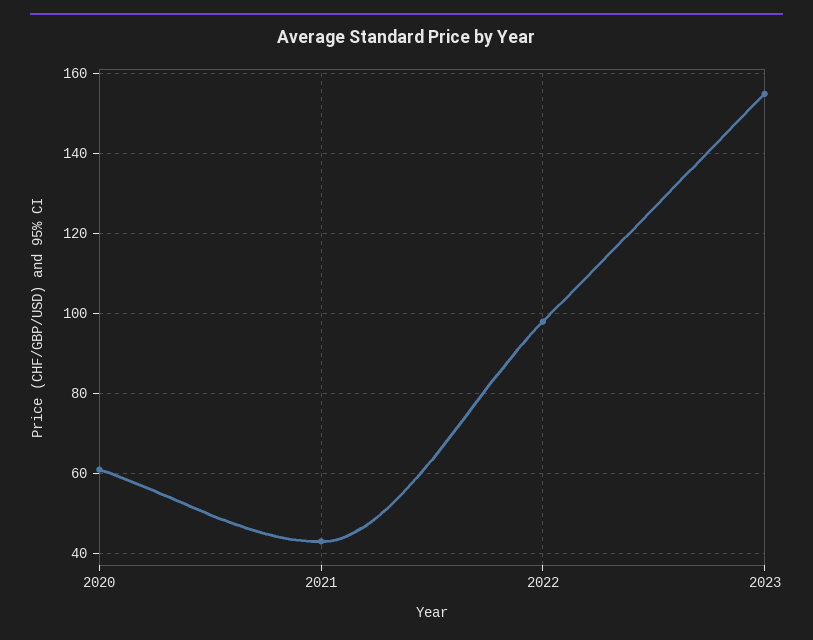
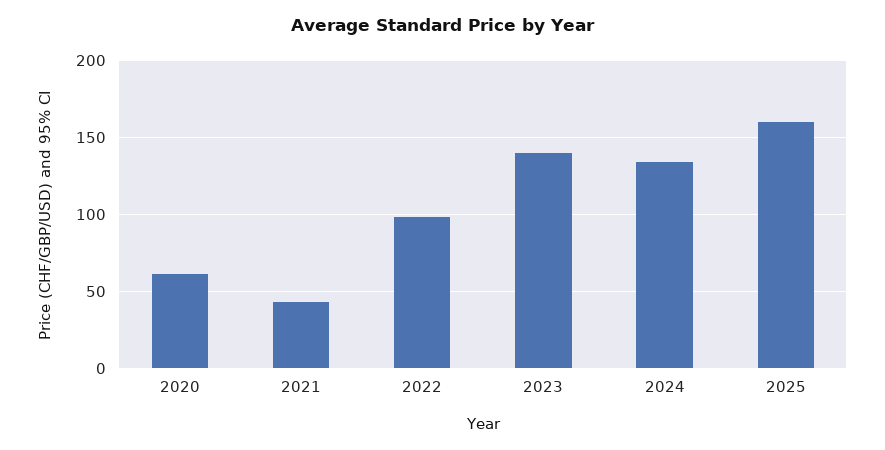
2023: 155 -> 140
2024: none -> 135
2025: none -> 160

